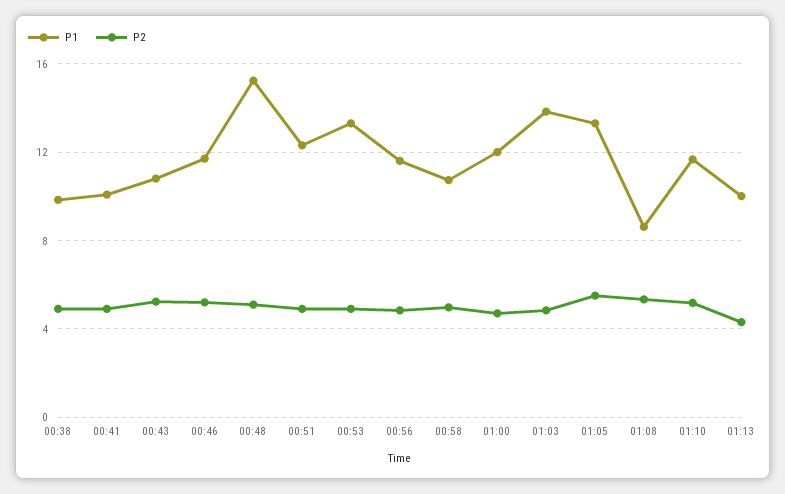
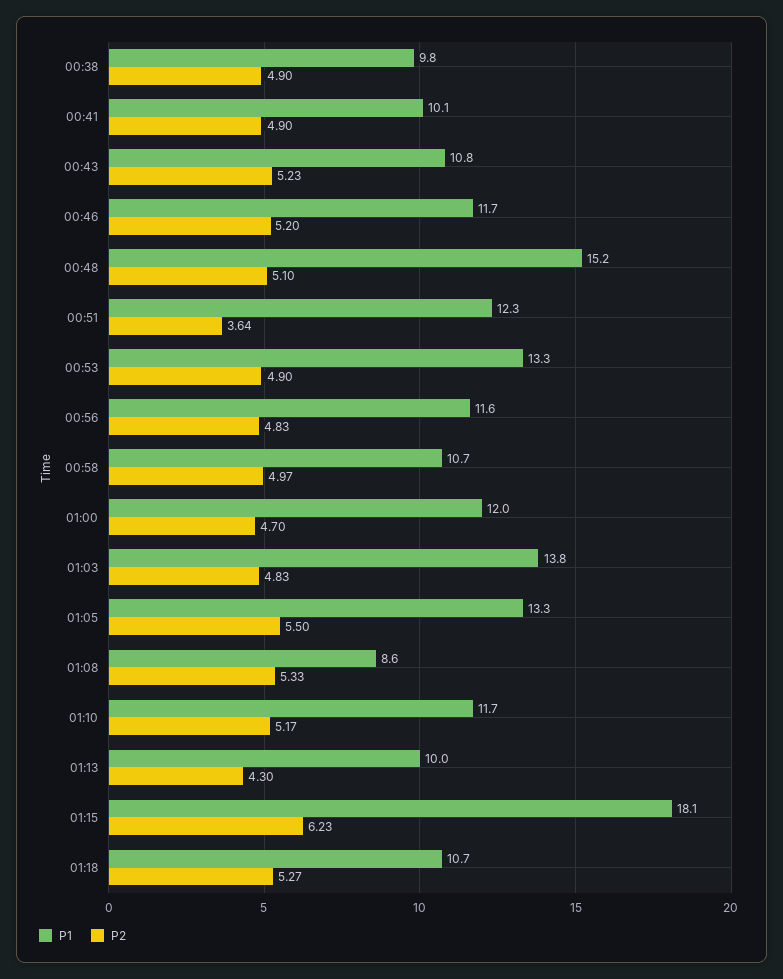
P2, 00:51: 5 -> 3.64
P1, 01:15: none -> 18.1
P2, 01:15: none -> 6.23
P1, 01:18: none -> 10.7
P2, 01:18: none -> 5.27

